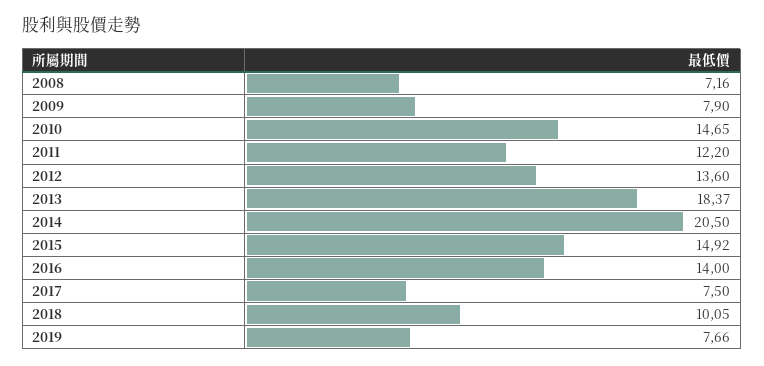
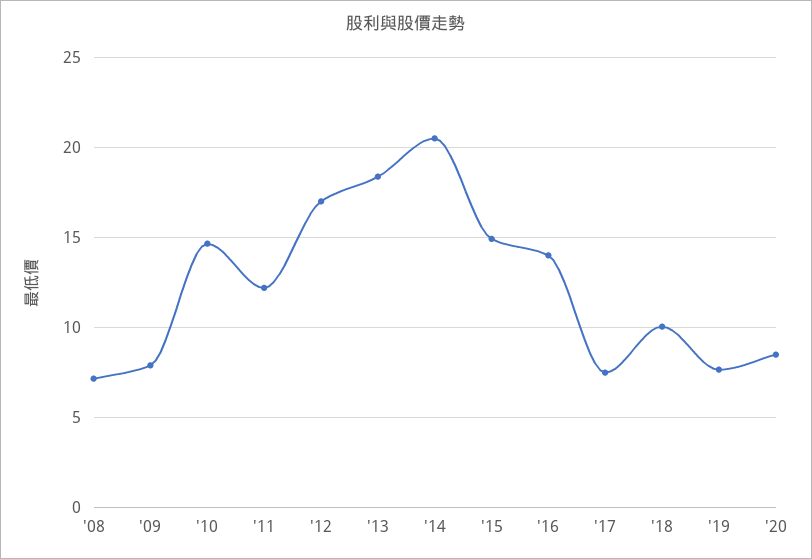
2012: 13.6 -> 17
'20: none -> 8.5

